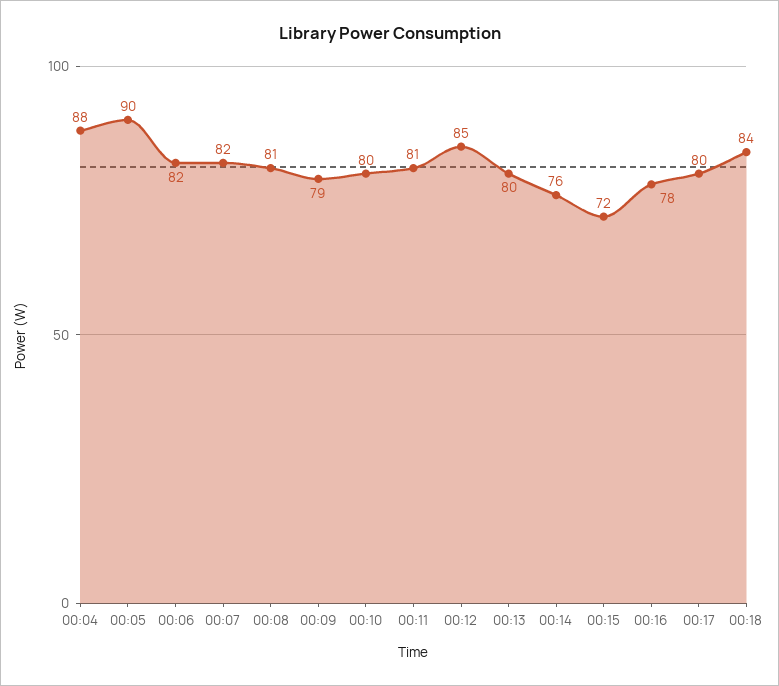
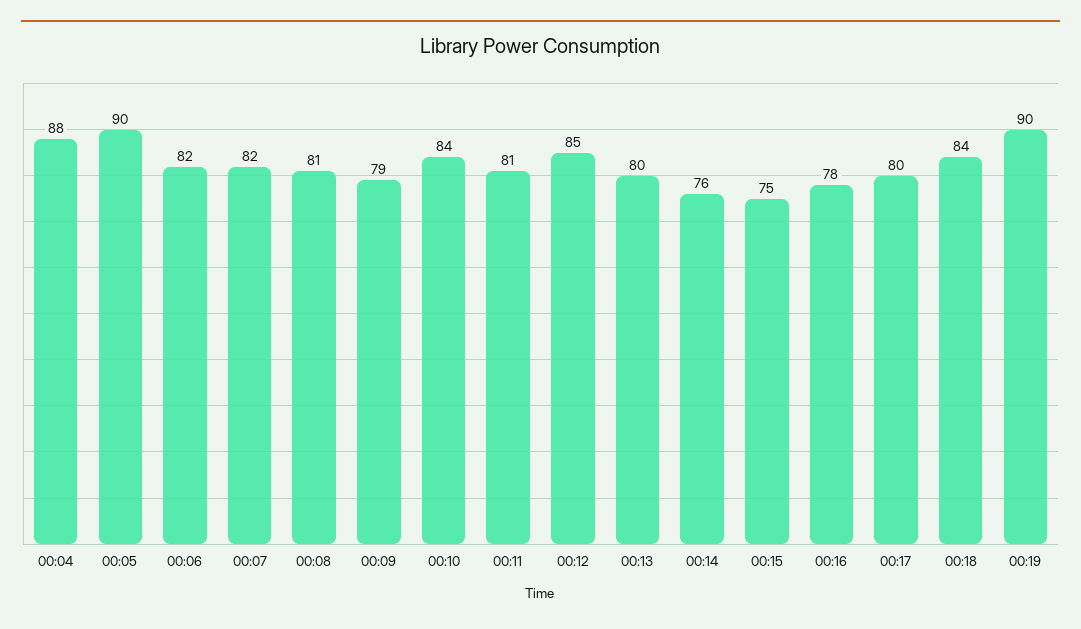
00:10: 80 -> 84
00:15: 72 -> 75
00:19: none -> 90

